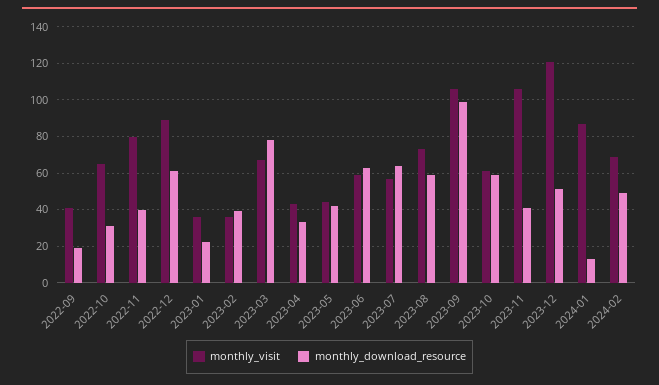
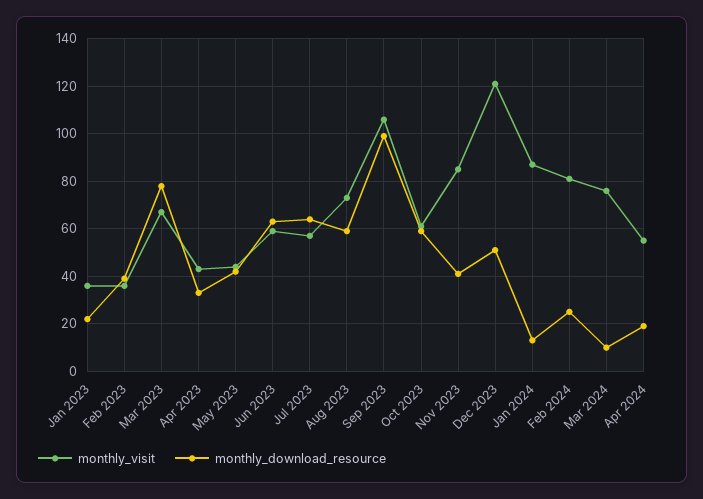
monthly_visit, 2022-09: 40 -> none
monthly_download_resource, 2022-09: 20 -> none
monthly_visit, 2022-10: 65 -> none
monthly_download_resource, 2022-10: 30 -> none
monthly_visit, 2022-11: 80 -> none
monthly_download_resource, 2022-11: 40 -> none
monthly_visit, 2022-12: 90 -> none
monthly_download_resource, 2022-12: 60 -> none
monthly_visit, 2023-11: 105 -> 85
monthly_visit, 2024-02: 70 -> 80
monthly_download_resource, 2024-02: 50 -> 25
monthly_visit, Mar 2024: none -> 75
monthly_download_resource, Mar 2024: none -> 10
monthly_visit, Apr 2024: none -> 55
monthly_download_resource, Apr 2024: none -> 20

